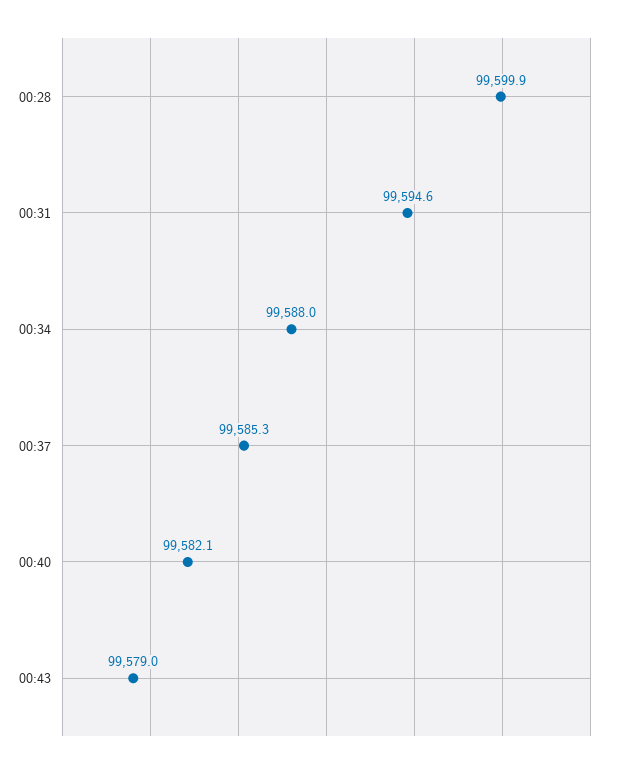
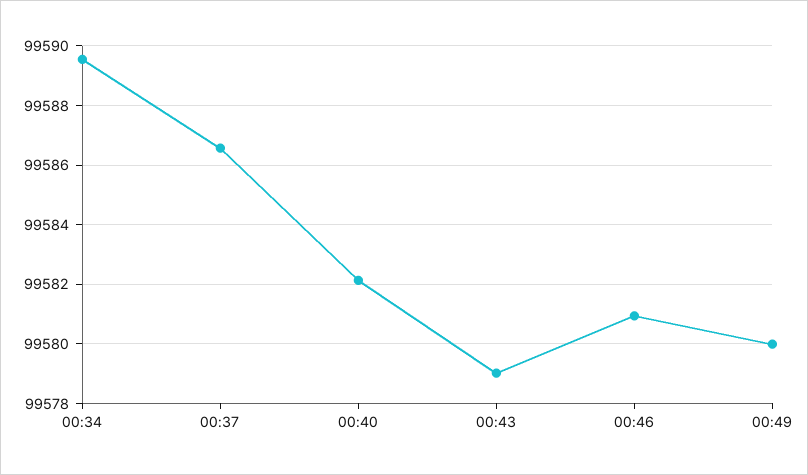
00:28: 99599.9 -> none
00:31: 99594.6 -> none
00:34: 99588 -> 99589.5
00:37: 99585.3 -> 99586.5
00:46: none -> 99581
00:49: none -> 99580

